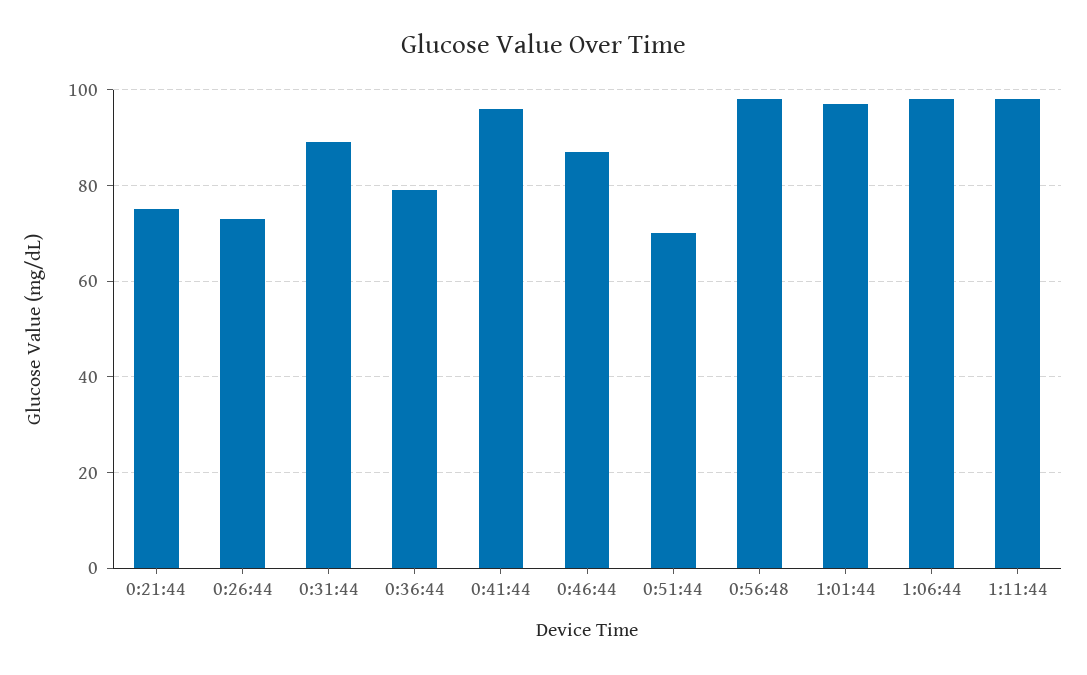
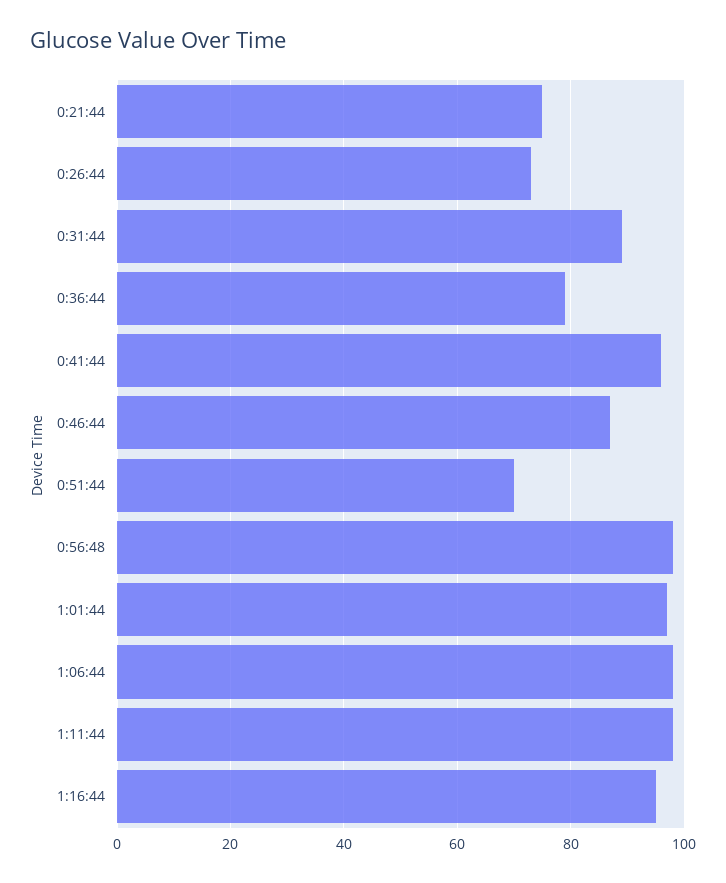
1:16:44: none -> 95

